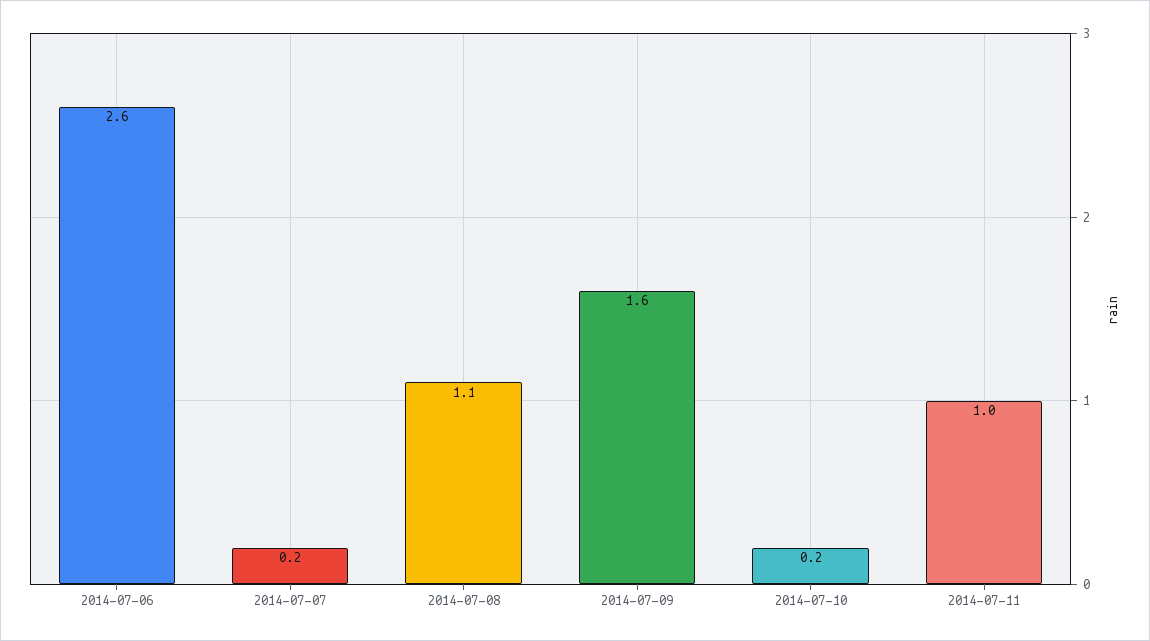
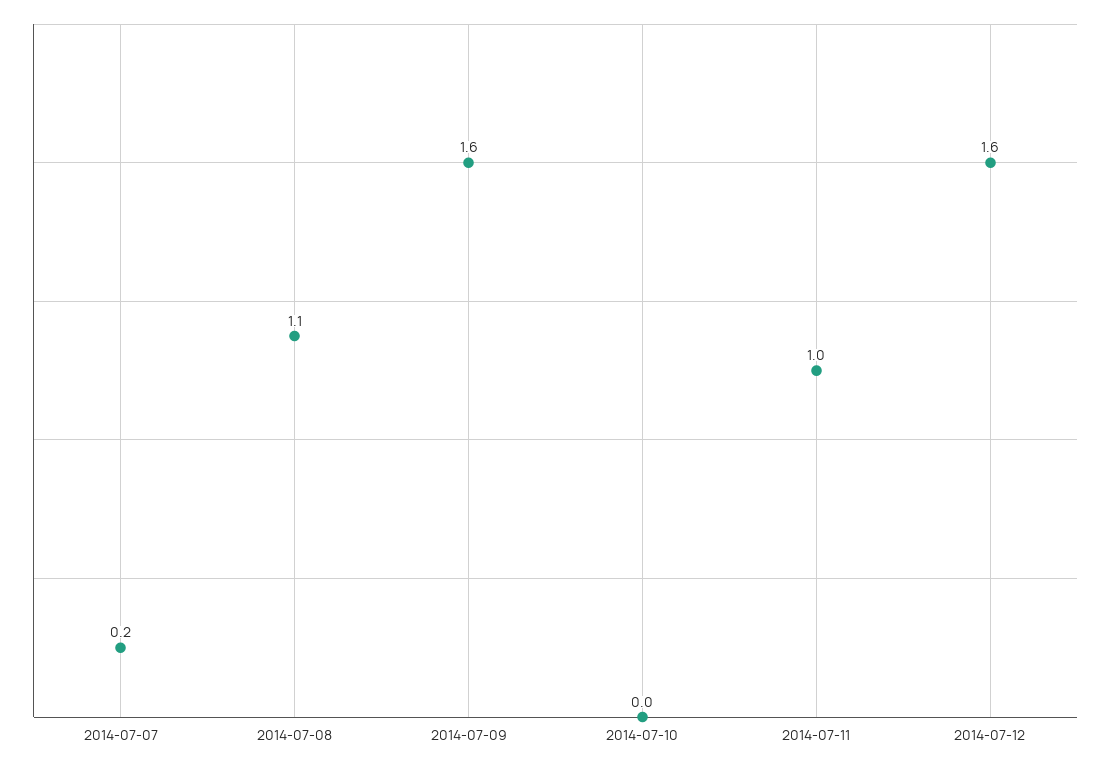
2014-07-06: 2.6 -> none
2014-07-10: 0.2 -> 0
2014-07-12: none -> 1.6

